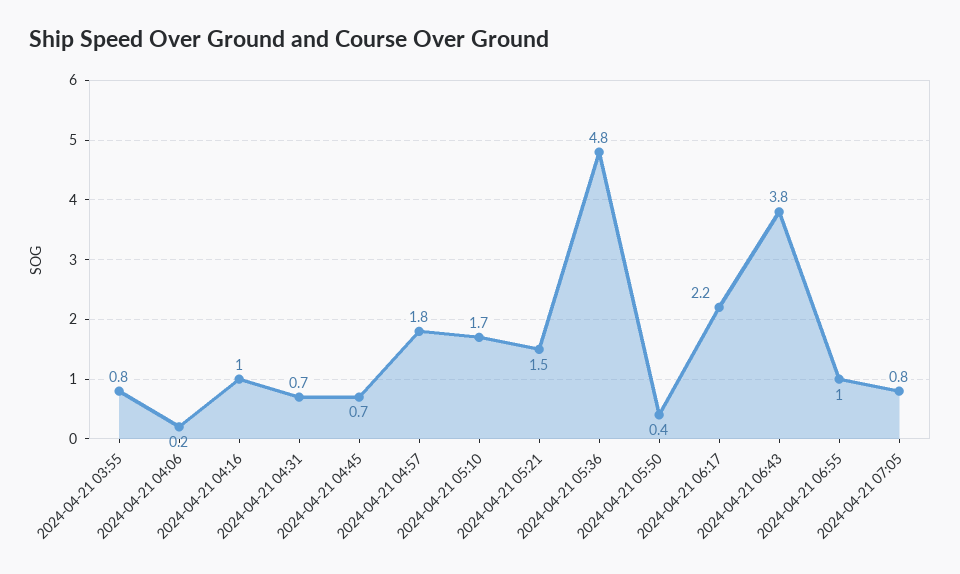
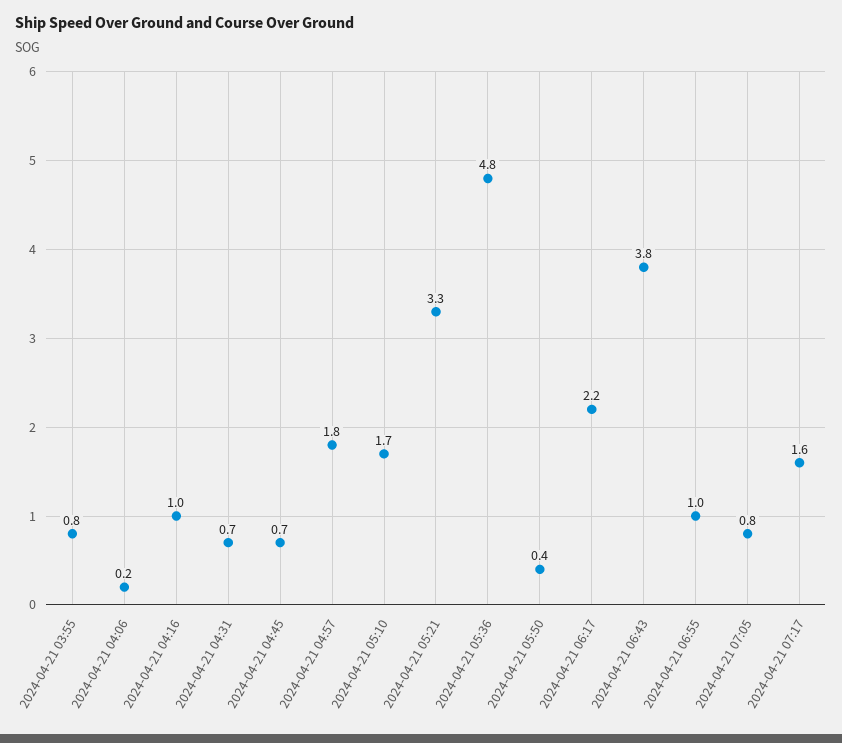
2024-04-21 05:21: 1.5 -> 3.3
2024-04-21 07:17: none -> 1.6

